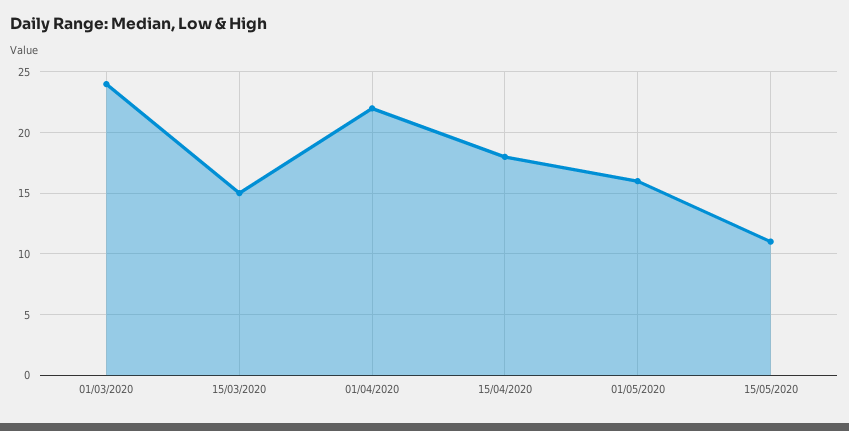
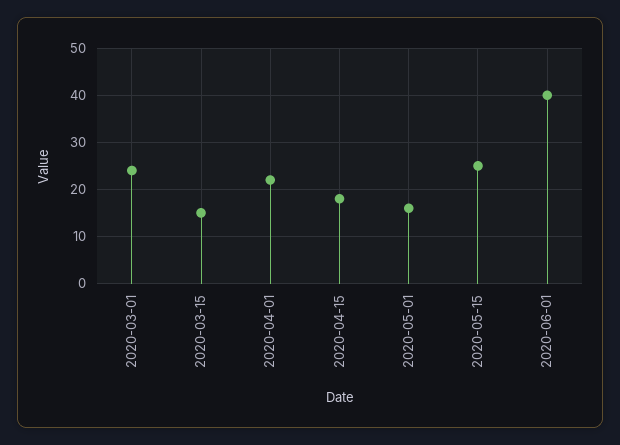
15/05/2020: 11 -> 25
2020-06-01: none -> 40

